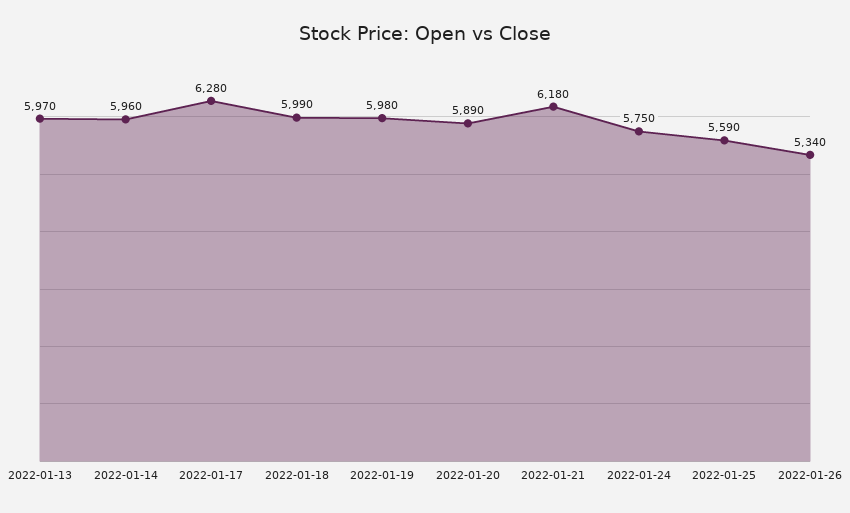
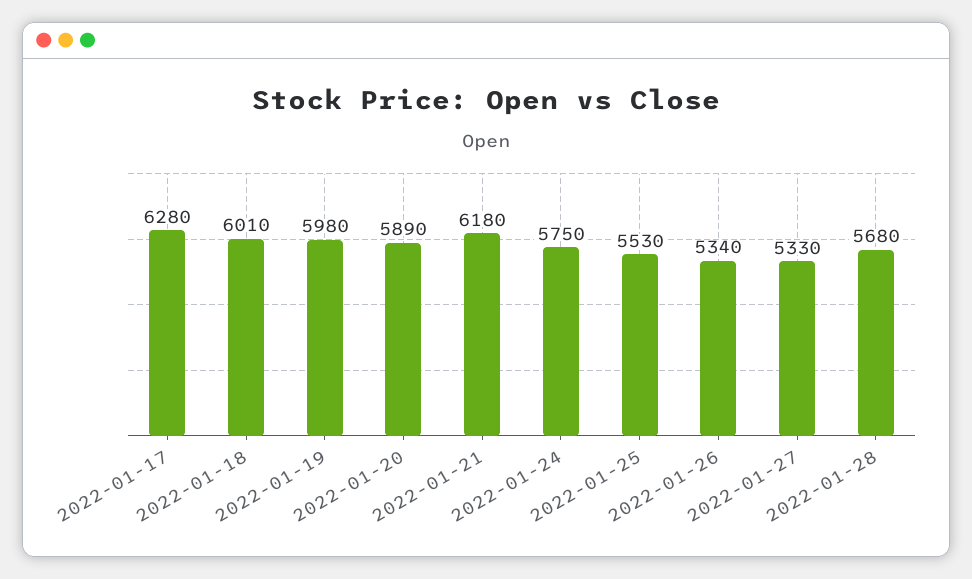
2022-01-13: 5970 -> none
2022-01-14: 5960 -> none
2022-01-18: 5990 -> 6010
2022-01-25: 5590 -> 5530
2022-01-27: none -> 5330
2022-01-28: none -> 5680

